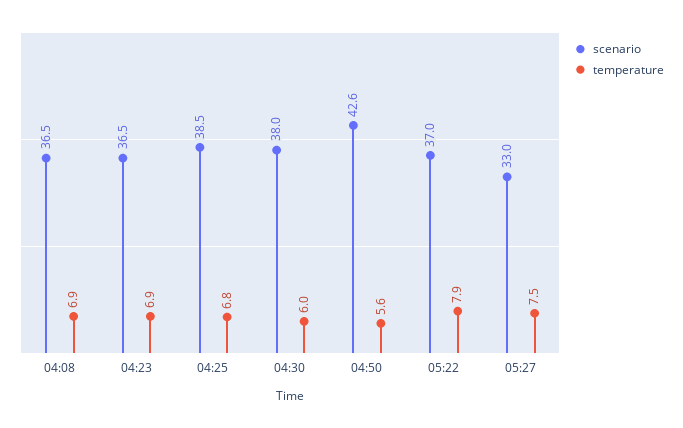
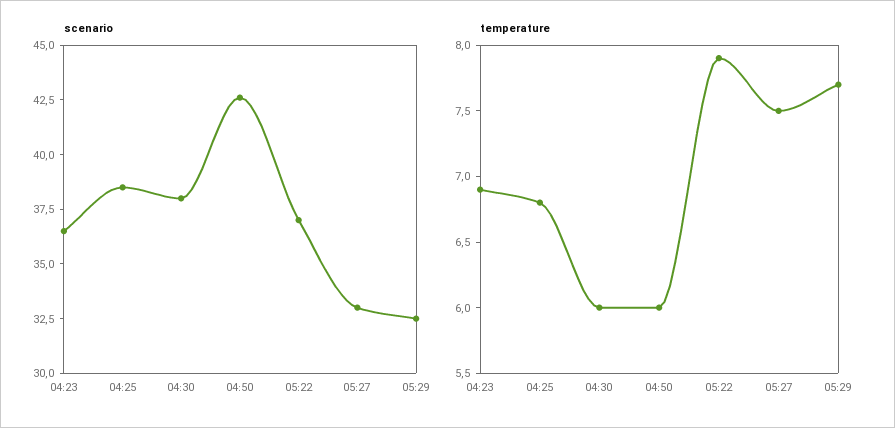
scenario, 04:08: 36.5 -> none
temperature, 04:08: 6.9 -> none
temperature, 04:50: 5.6 -> 6
scenario, 05:29: none -> 32.5
temperature, 05:29: none -> 7.7

